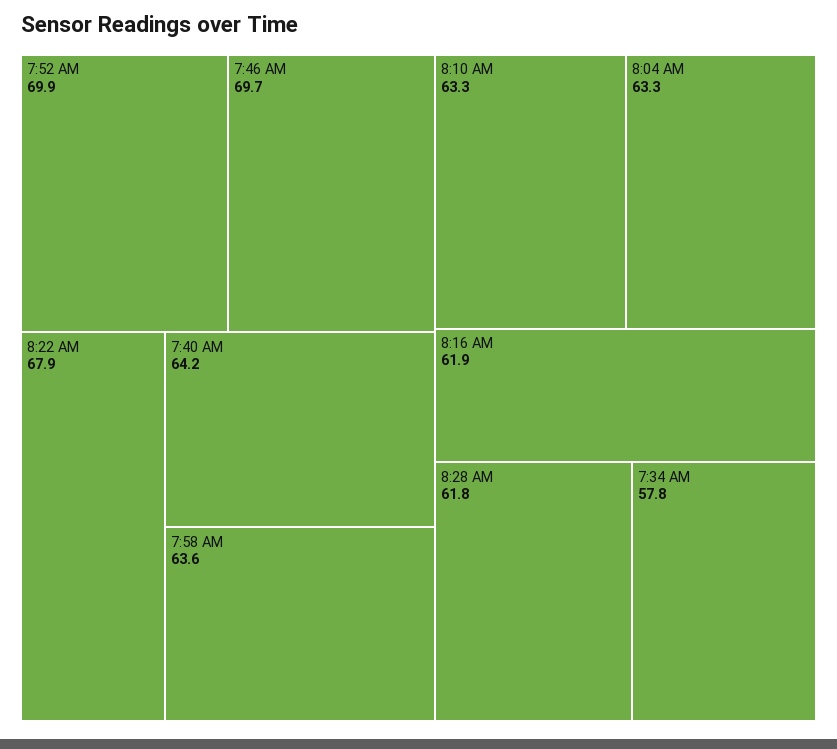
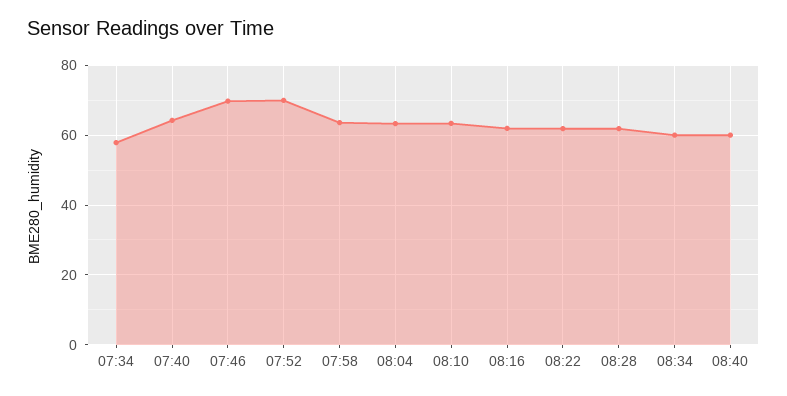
8:22 AM: 67.9 -> 62
08:34: none -> 60
08:40: none -> 60

